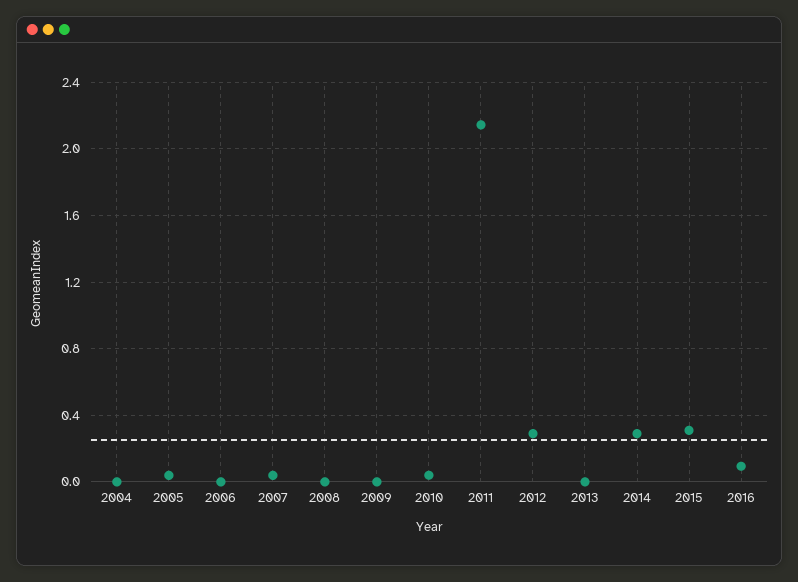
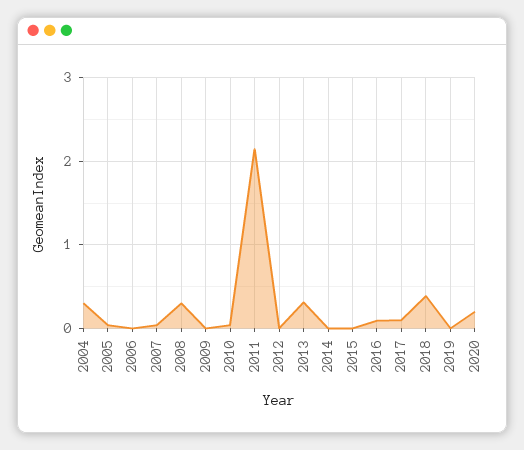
2004: 0 -> 0.3
2008: 0 -> 0.3
2012: 0.3 -> 0
2013: 0 -> 0.3
2014: 0.3 -> 0
2015: 0.3 -> 0
2017: none -> 0.1
2018: none -> 0.4
2019: none -> 0
2020: none -> 0.2

